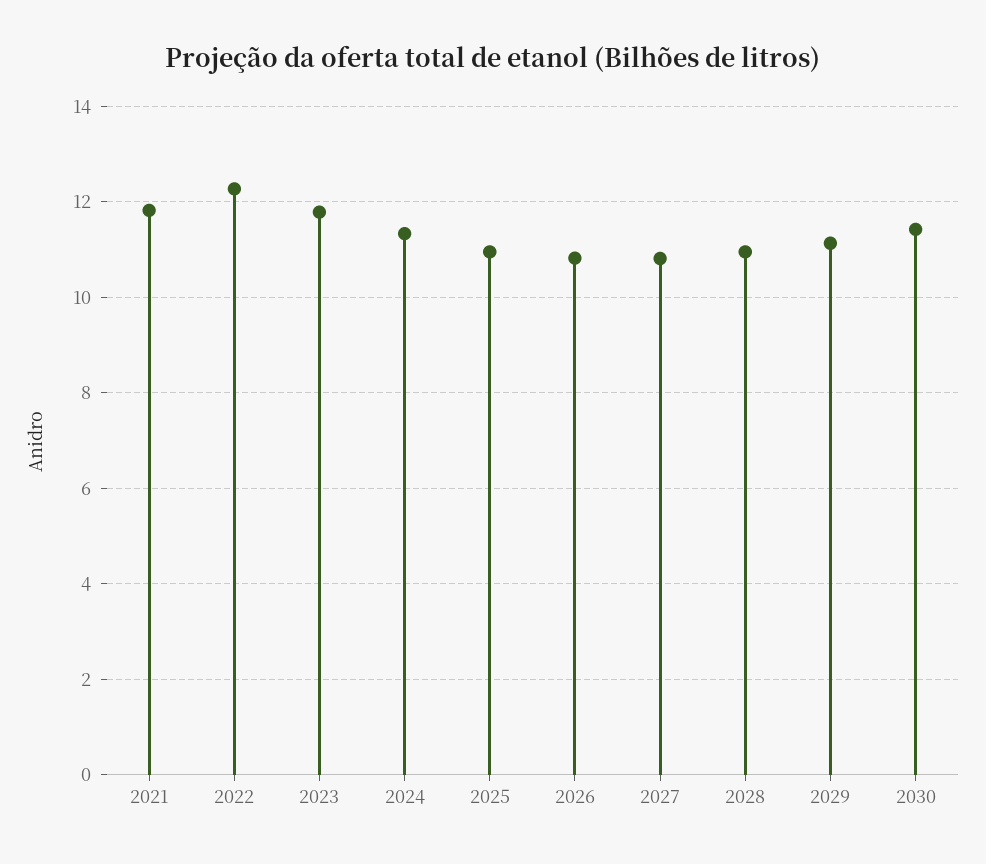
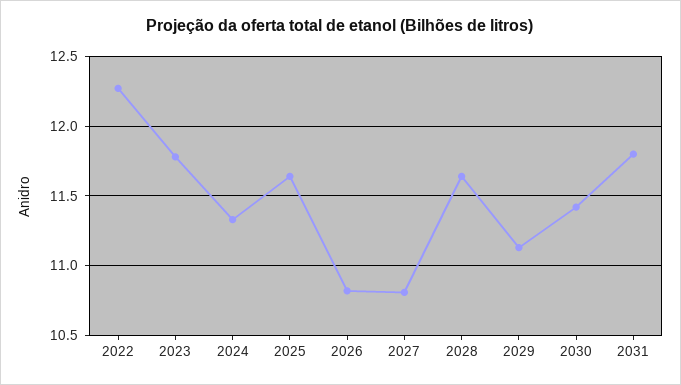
2021: 11.8 -> none
2025: 11 -> 11.65
2028: 11 -> 11.65
2031: none -> 11.8

